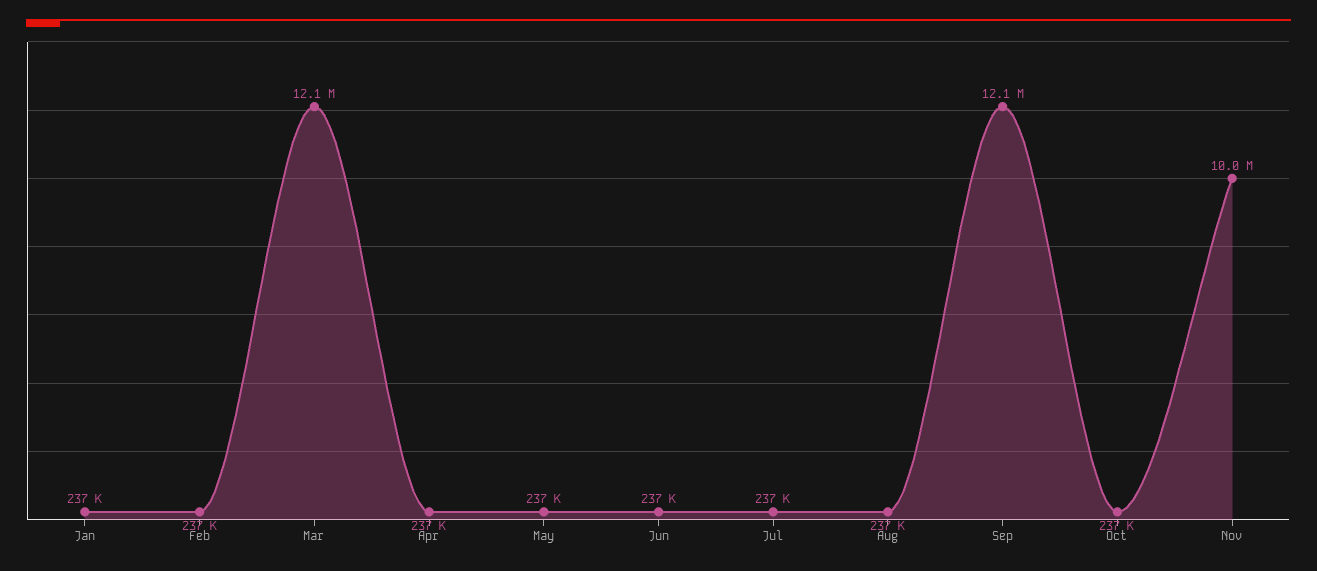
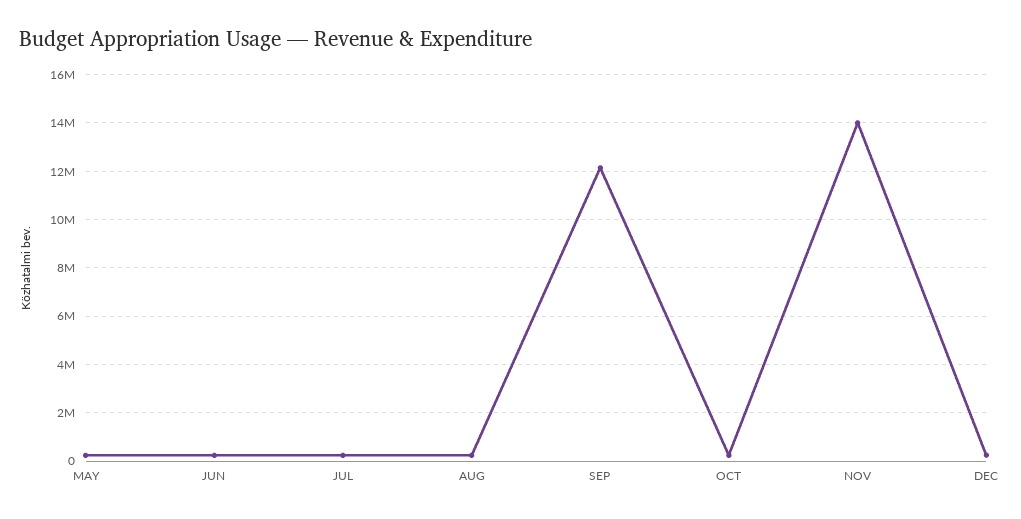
Jan: 237000 -> none
Feb: 237000 -> none
Mar: 12100000 -> none
Apr: 237000 -> none
Nov: 10000000 -> 14000000
DEC: none -> 250000

